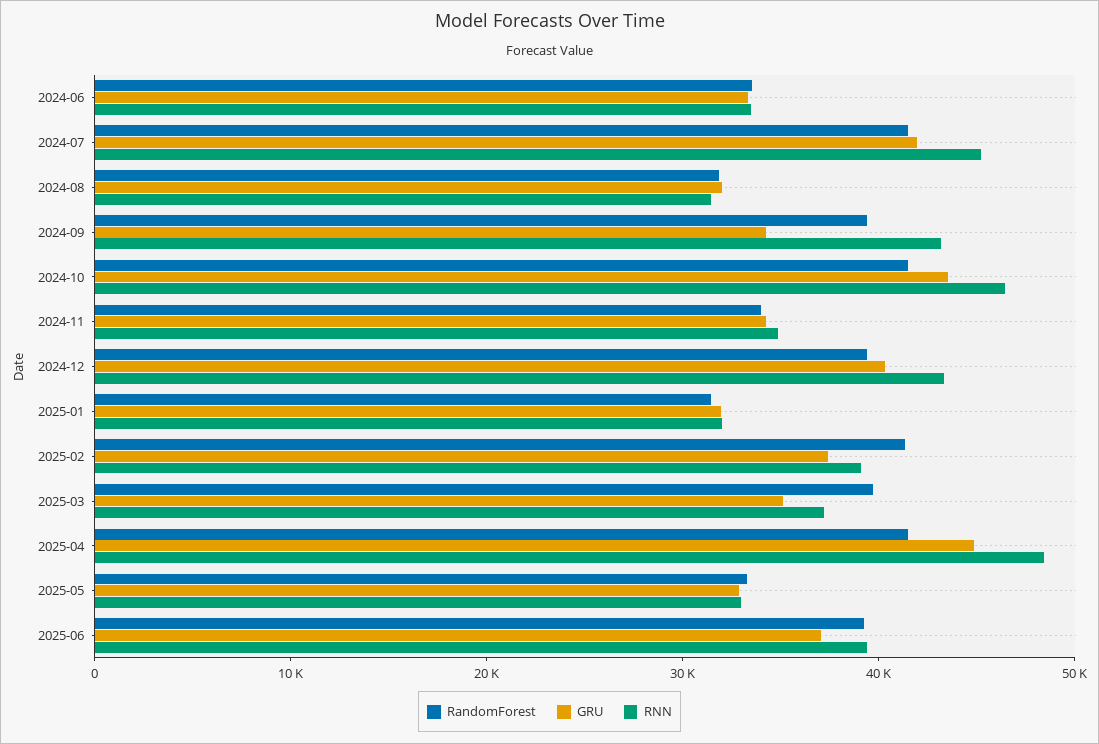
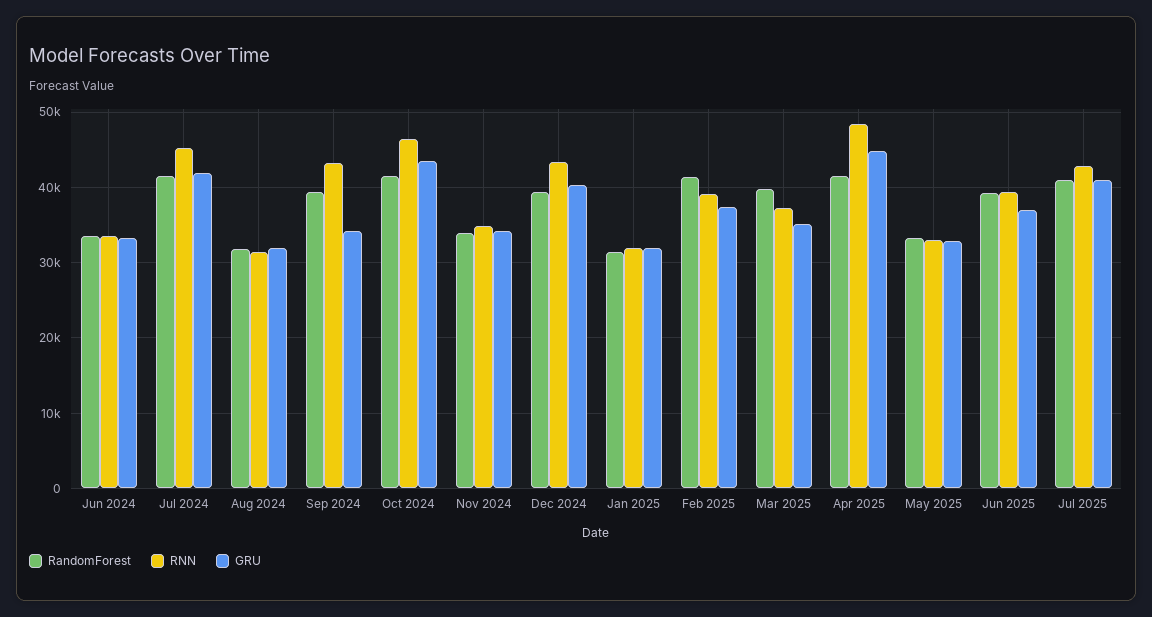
RandomForest, Jul 2025: none -> 41000
RNN, Jul 2025: none -> 43000
GRU, Jul 2025: none -> 41000

